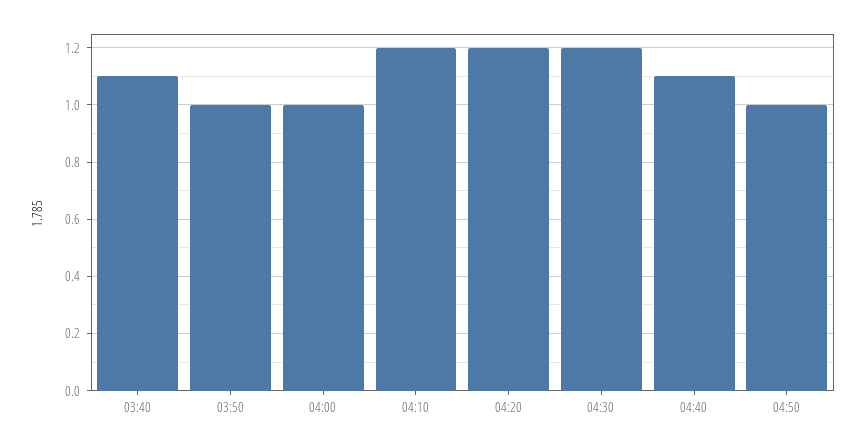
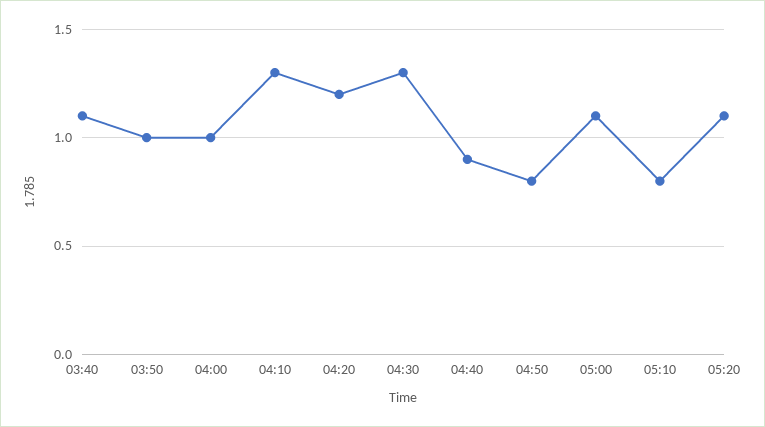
04:10: 1.2 -> 1.3
04:30: 1.2 -> 1.3
04:40: 1.1 -> 0.9
04:50: 1 -> 0.8
05:00: none -> 1.1
05:10: none -> 0.8
05:20: none -> 1.1

